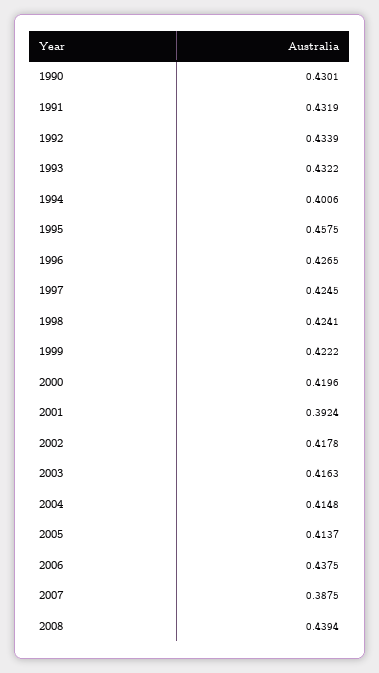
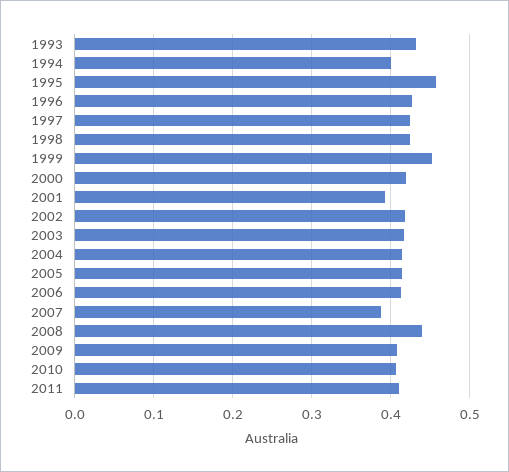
1990: 0.4301 -> none
1991: 0.4319 -> none
1992: 0.4339 -> none
1999: 0.4222 -> 0.45
2006: 0.4375 -> 0.41
2009: none -> 0.41
2010: none -> 0.41
2011: none -> 0.41

